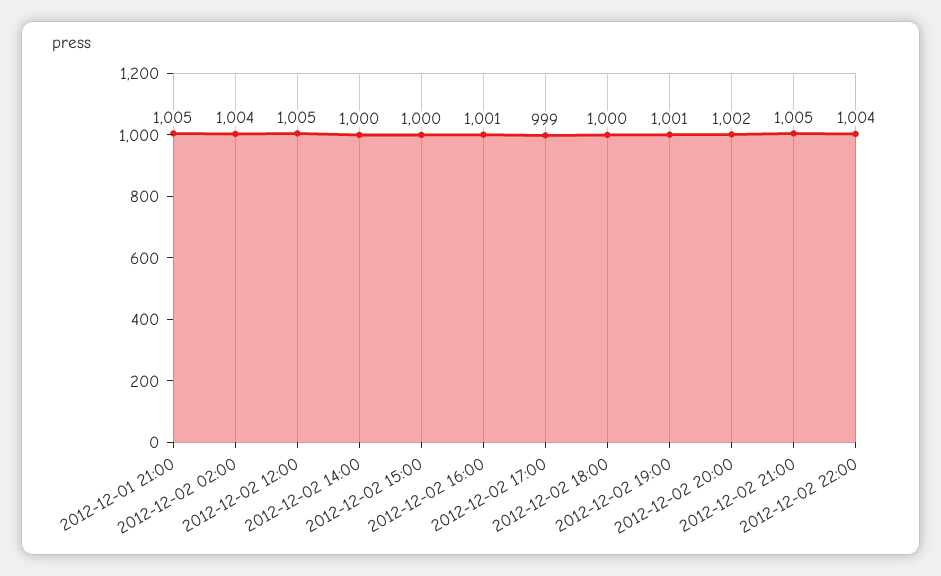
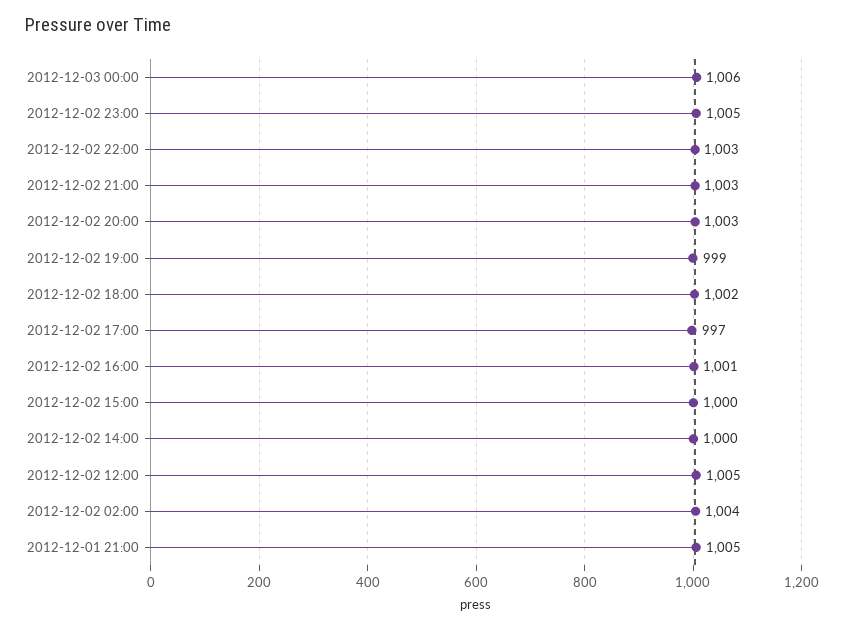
2012-12-02 17:00: 999 -> 997
2012-12-02 18:00: 1000 -> 1002
2012-12-02 19:00: 1001 -> 999
2012-12-02 20:00: 1002 -> 1003
2012-12-02 21:00: 1005 -> 1003
2012-12-02 22:00: 1004 -> 1003
2012-12-03 00:00: none -> 1006
2012-12-02 23:00: none -> 1005

